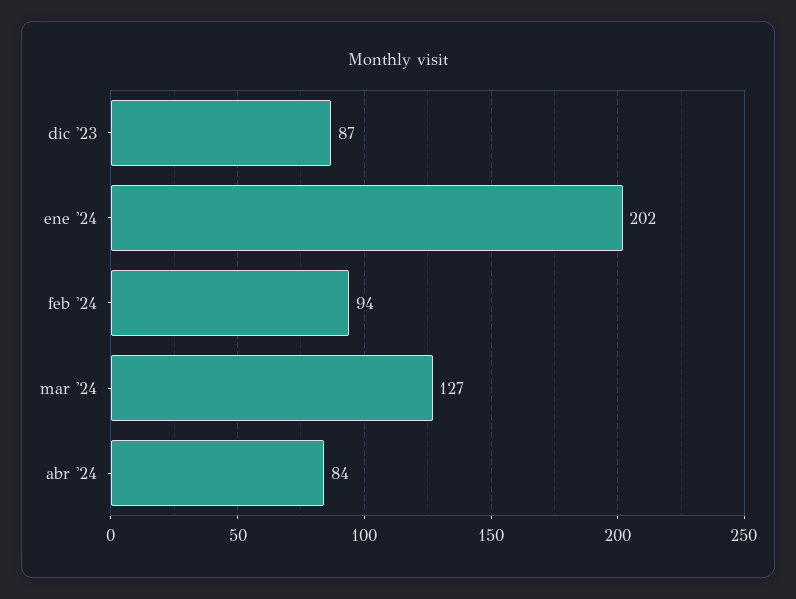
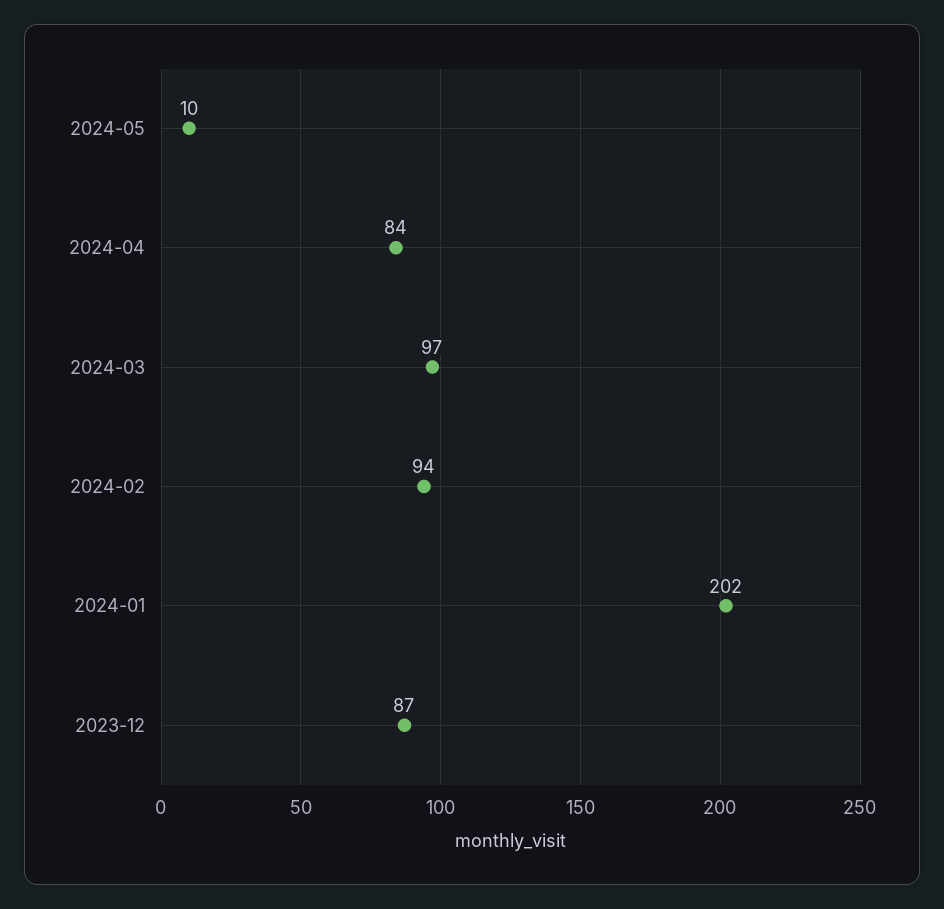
mar '24: 127 -> 97
2024-05: none -> 10

